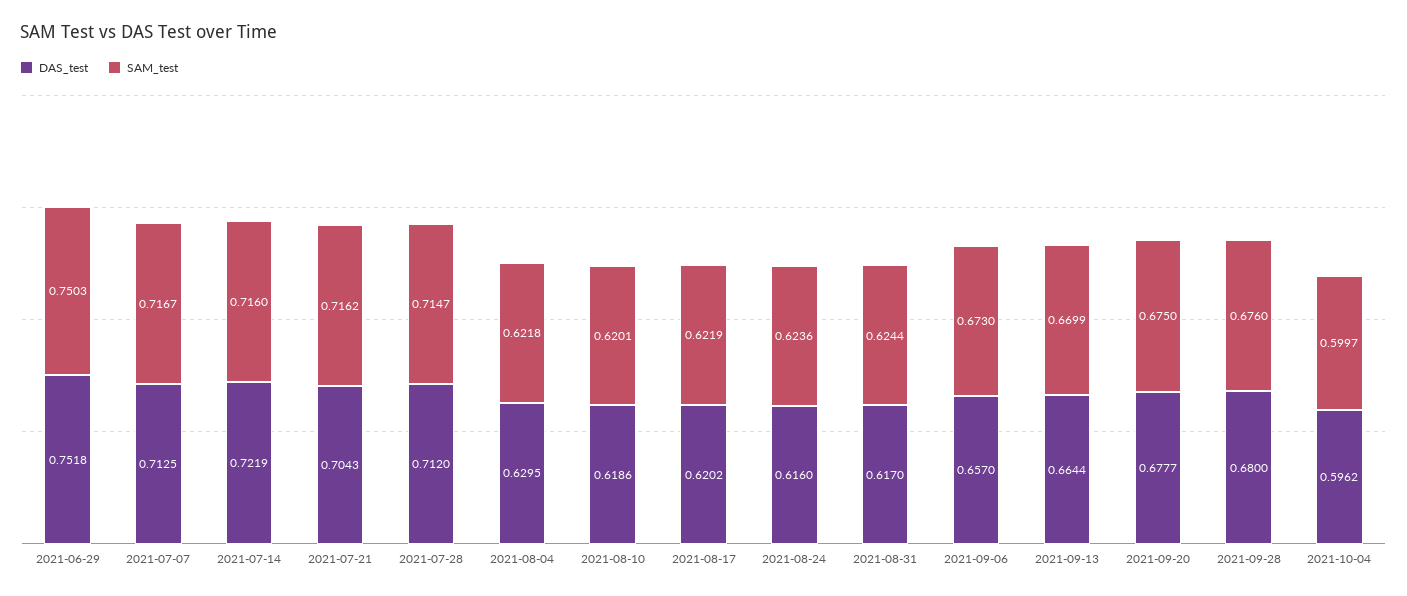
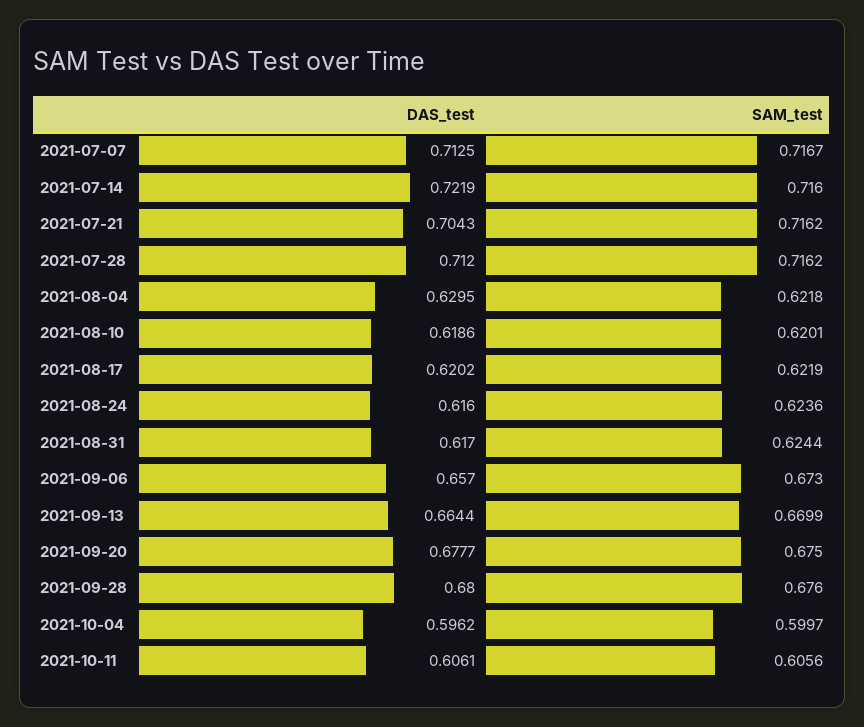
DAS_test, 2021-06-29: 0.7518 -> none
SAM_test, 2021-06-29: 0.7503 -> none
SAM_test, 2021-07-28: 0.7147 -> 0.7162
DAS_test, 2021-10-11: none -> 0.6061
SAM_test, 2021-10-11: none -> 0.6056

